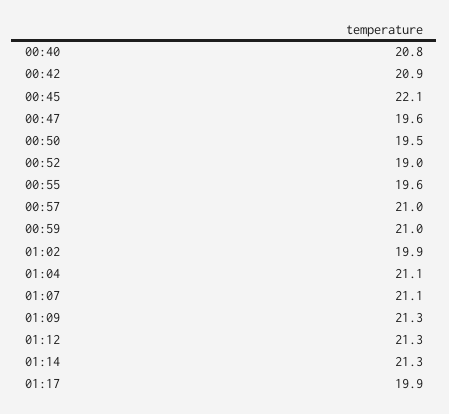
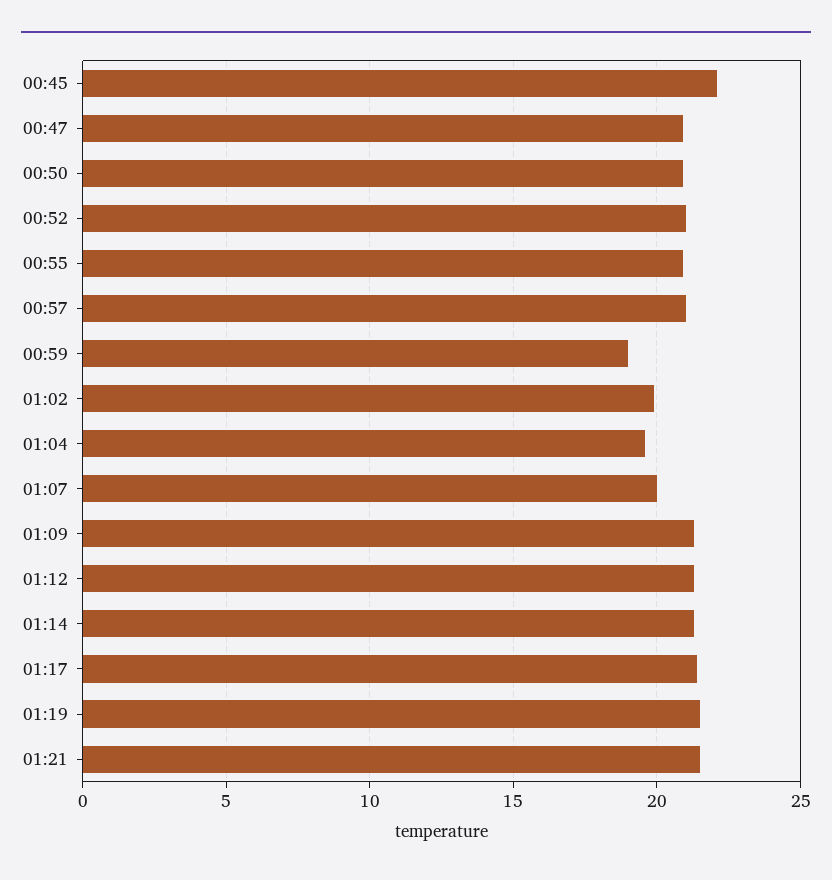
00:40: 20.8 -> none
00:42: 20.9 -> none
00:47: 19.6 -> 21
00:50: 19.5 -> 21
00:52: 19 -> 21
00:55: 19.6 -> 21
00:59: 21 -> 19
01:04: 21.1 -> 19.5
01:07: 21.1 -> 20
01:17: 19.9 -> 21.5
01:19: none -> 21.5
01:21: none -> 21.5

